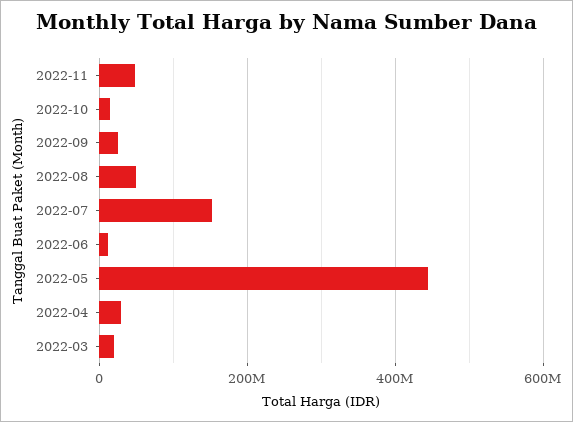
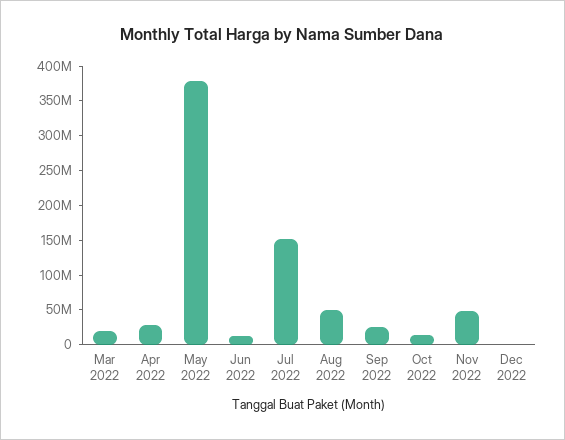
2022-05: 440000000 -> 375000000
Dec 2022: none -> 0

